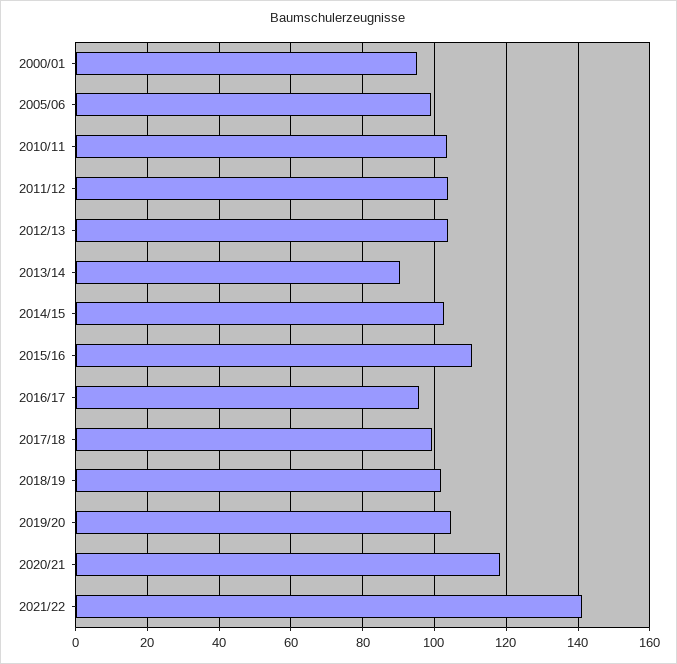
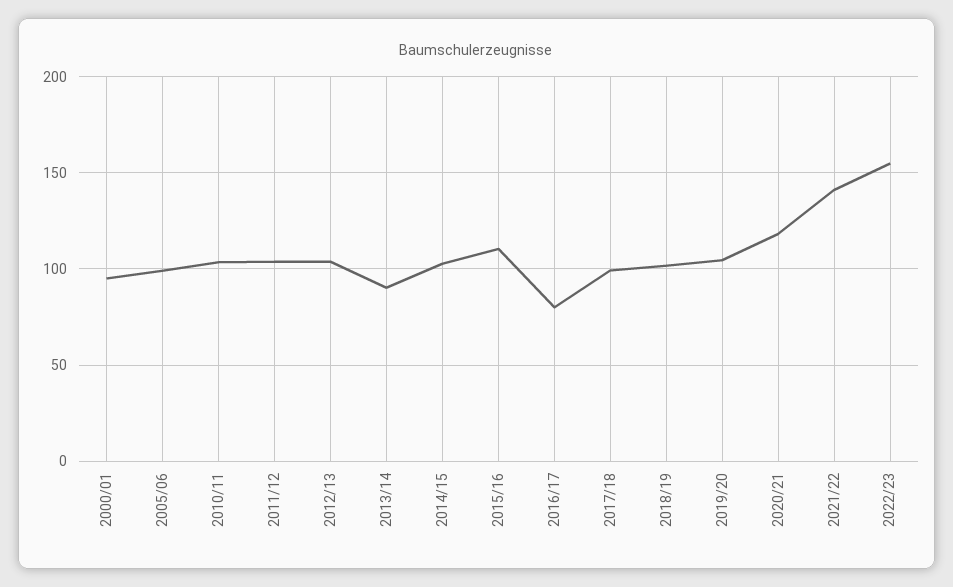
2016/17: 96 -> 80
2022/23: none -> 155

